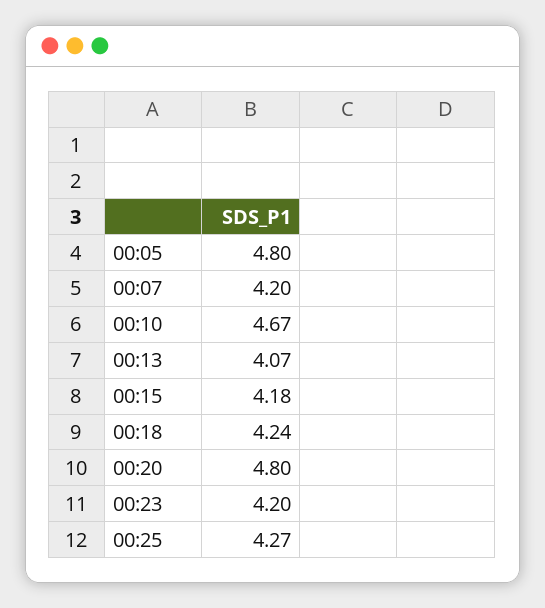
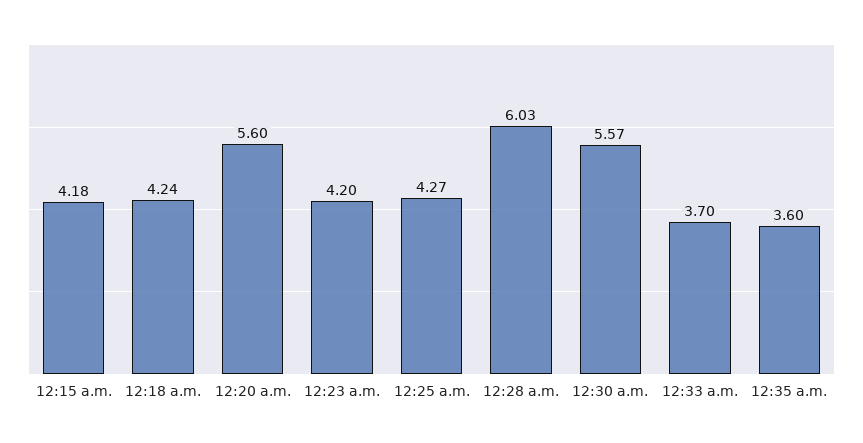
00:05: 4.8 -> none
00:07: 4.2 -> none
00:10: 4.67 -> none
00:13: 4.07 -> none
00:20: 4.8 -> 5.6
12:28 a.m.: none -> 6.03
12:30 a.m.: none -> 5.57
12:33 a.m.: none -> 3.7
12:35 a.m.: none -> 3.6

